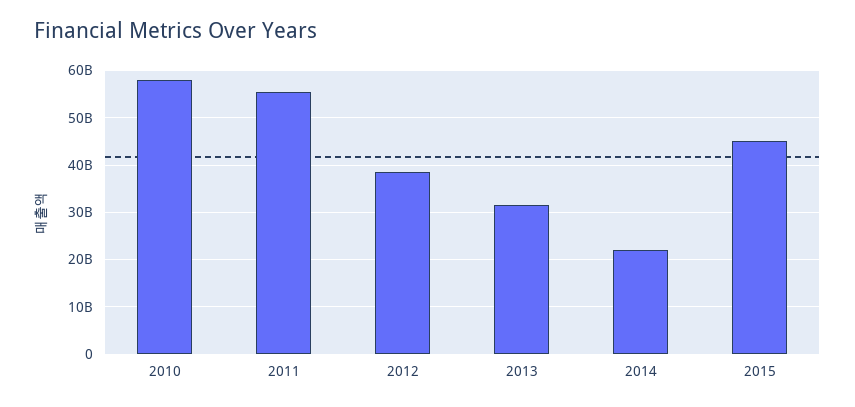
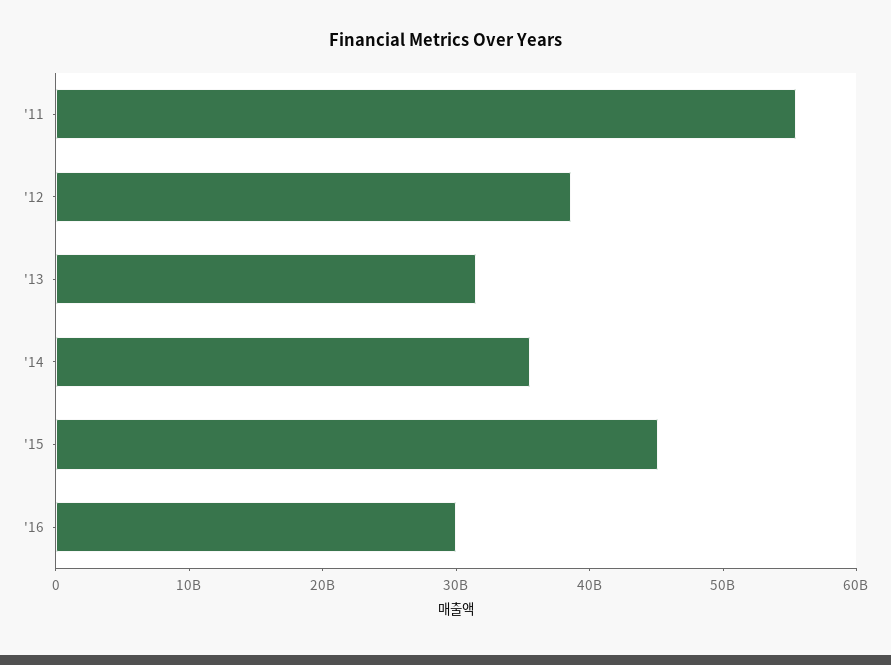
2010: 58000000000 -> none
2014: 22000000000 -> 36000000000
'16: none -> 30000000000

